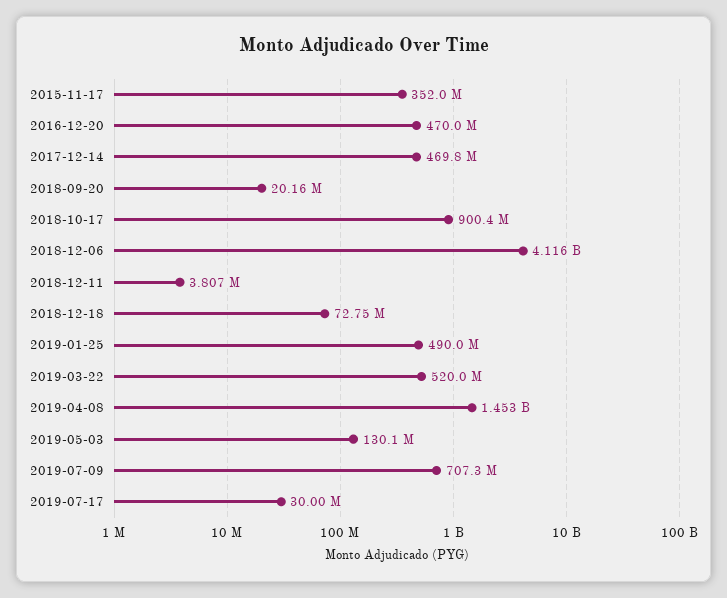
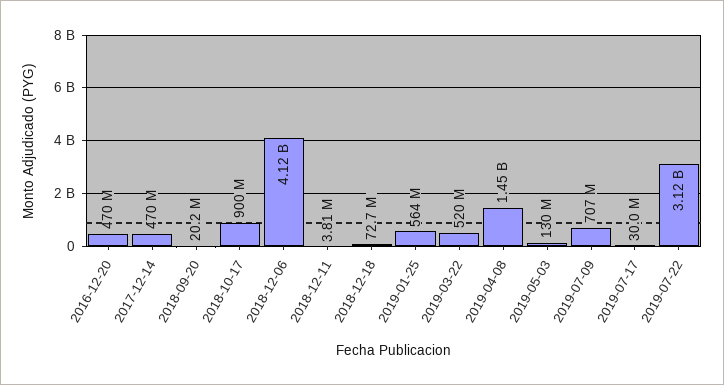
2015-11-17: 352000000 -> none
2019-01-25: 490000000 -> 564000000
2019-07-22: none -> 3120000000

